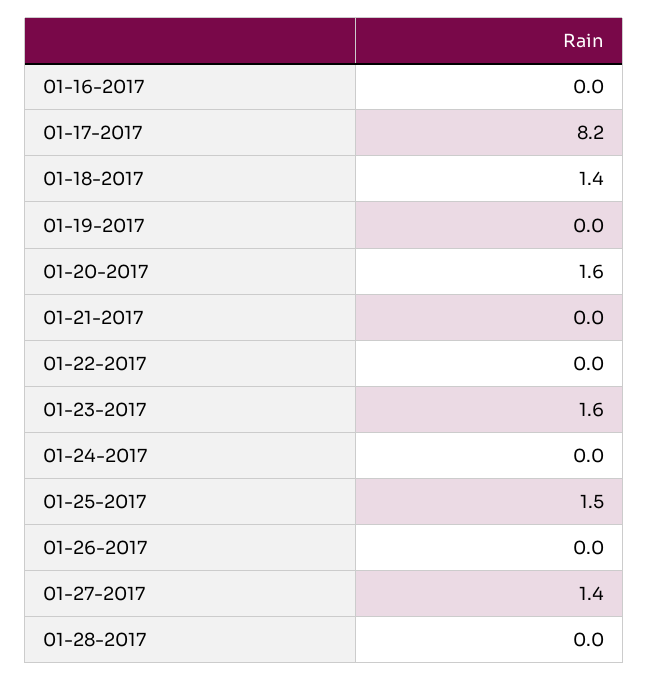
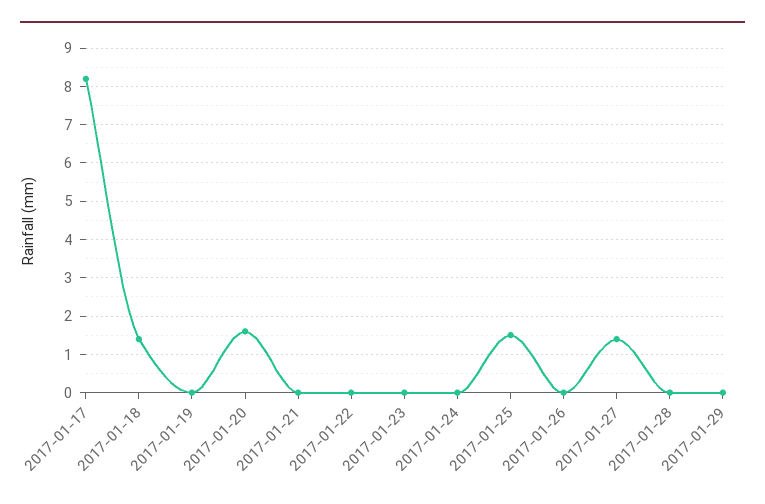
01-16-2017: 0 -> none
01-23-2017: 1.6 -> 0
2017-01-29: none -> 0

